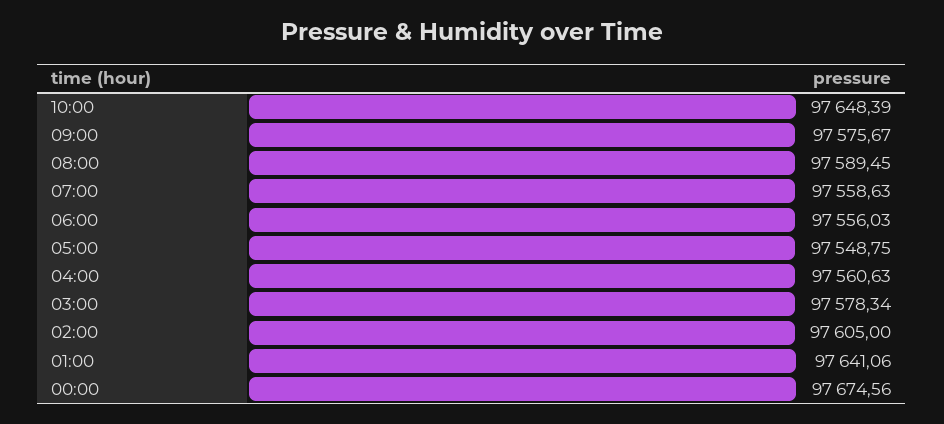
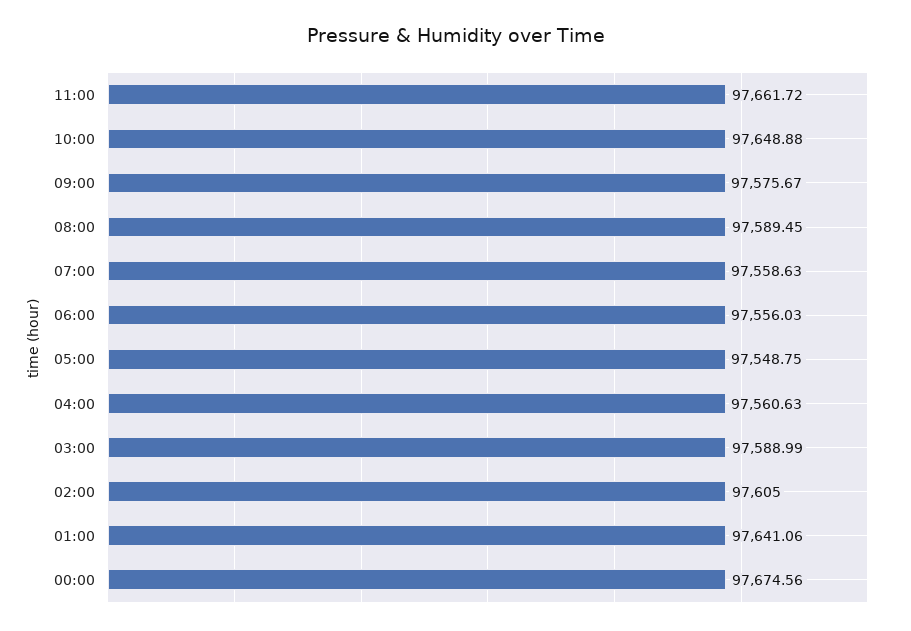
10:00: 97648.39 -> 97648.88
03:00: 97578.34 -> 97588.99
11:00: none -> 97661.72

